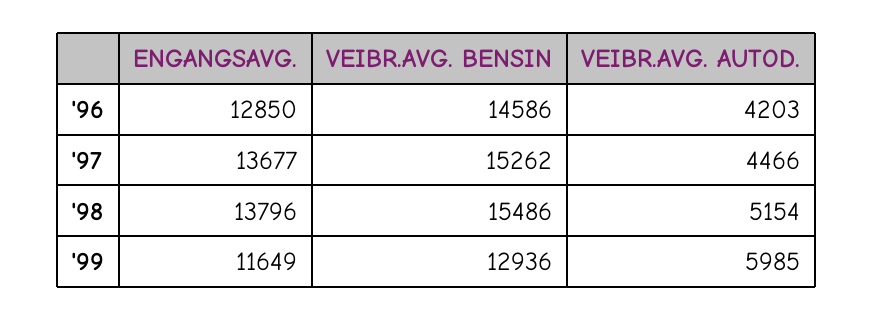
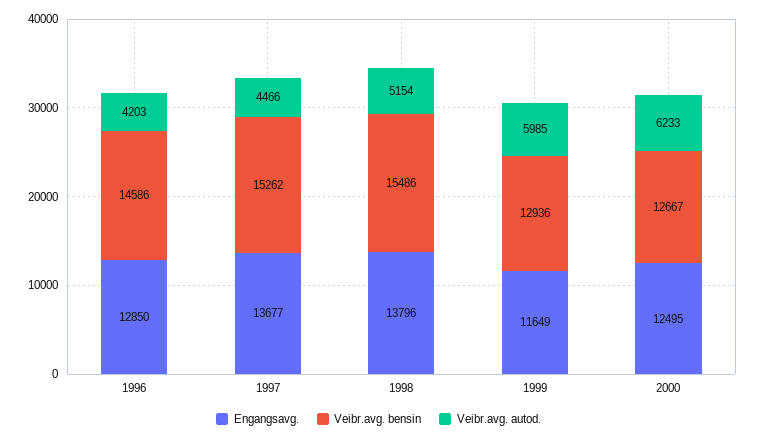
ENGANGSAVG., 2000: none -> 12495
VEIBR.AVG. BENSIN, 2000: none -> 12667
VEIBR.AVG. AUTOD., 2000: none -> 6233

